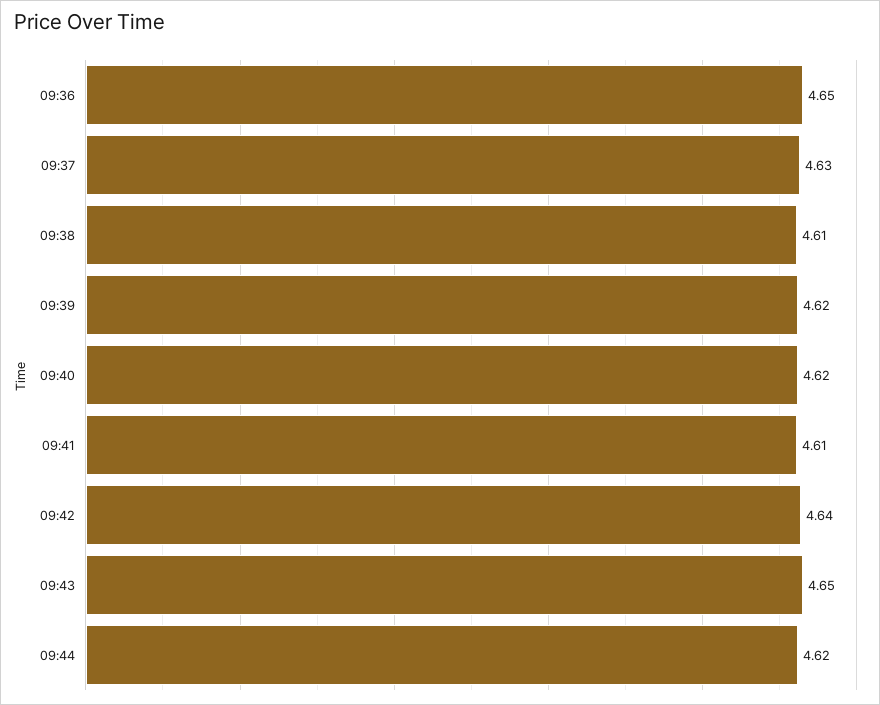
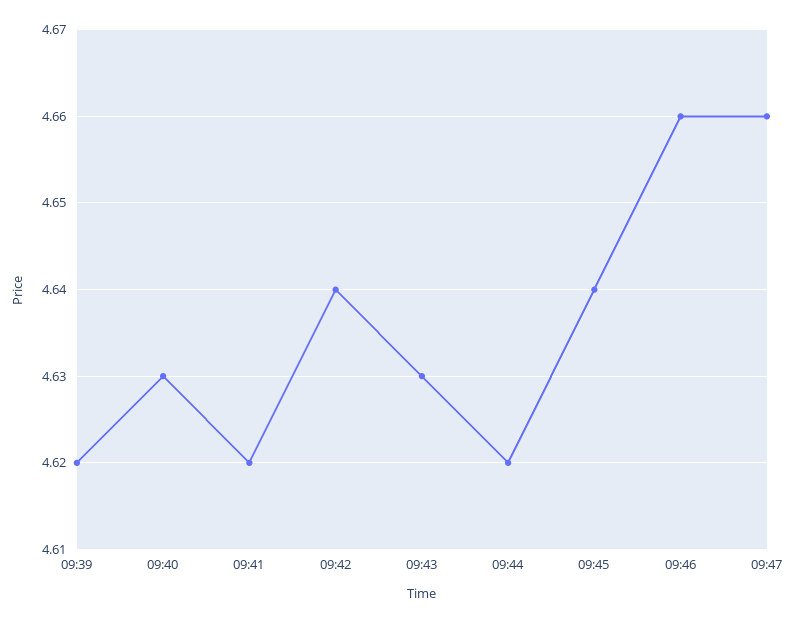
09:36: 4.65 -> none
09:37: 4.63 -> none
09:38: 4.61 -> none
09:40: 4.62 -> 4.63
09:41: 4.61 -> 4.62
09:43: 4.65 -> 4.63
09:45: none -> 4.64
09:46: none -> 4.66
09:47: none -> 4.66

